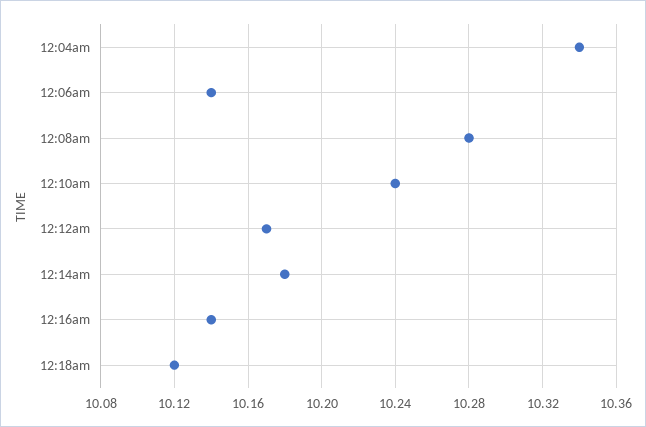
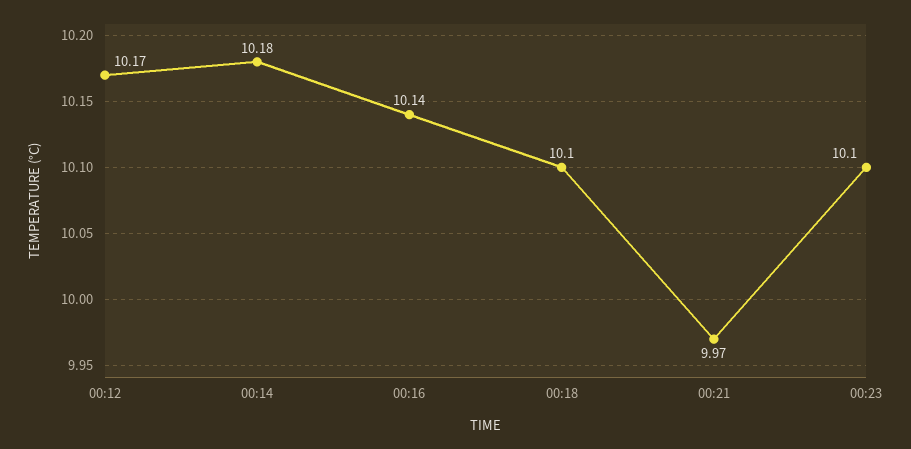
12:04am: 10.34 -> none
12:06am: 10.14 -> none
12:08am: 10.28 -> none
12:10am: 10.24 -> none
12:18am: 10.12 -> 10.1
00:21: none -> 9.97
00:23: none -> 10.1

